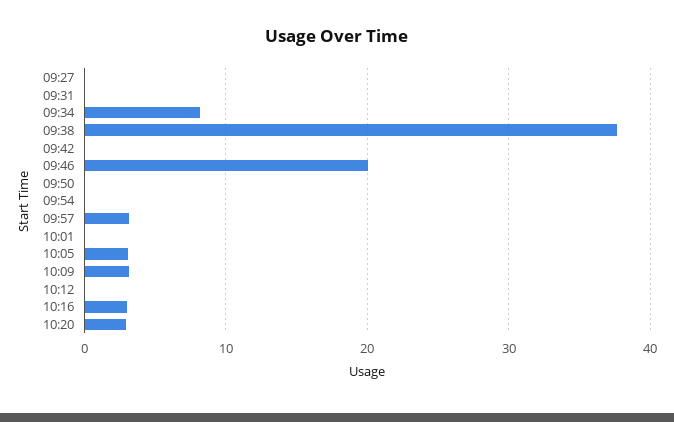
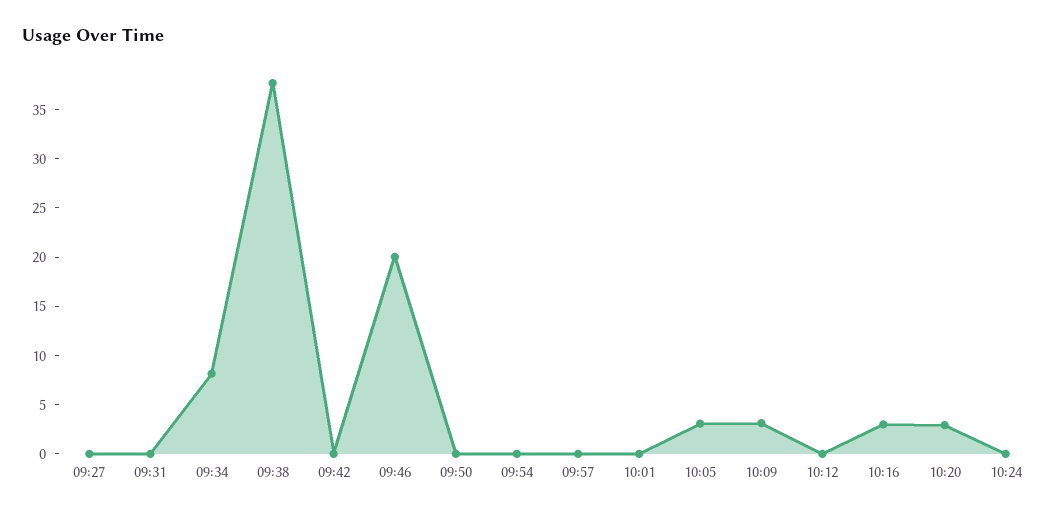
09:57: 3 -> 0
10:24: none -> 0

